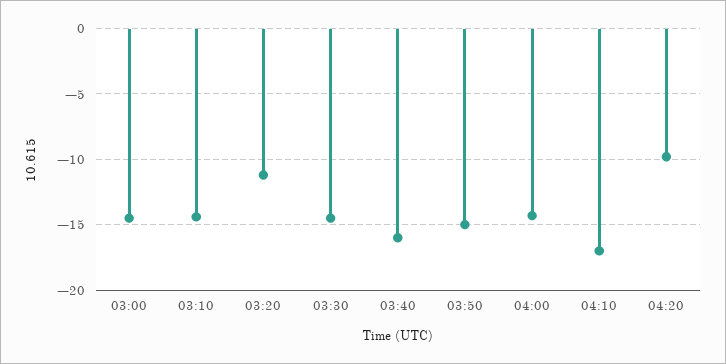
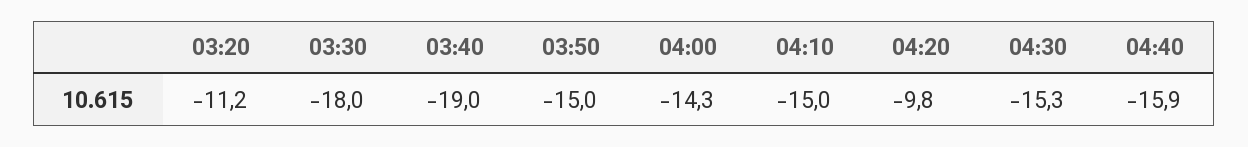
03:00: -14.5 -> none
03:10: -14.5 -> none
03:30: -14.5 -> -18
03:40: -16 -> -19
04:10: -17 -> -15
04:30: none -> -15.3
04:40: none -> -15.9

